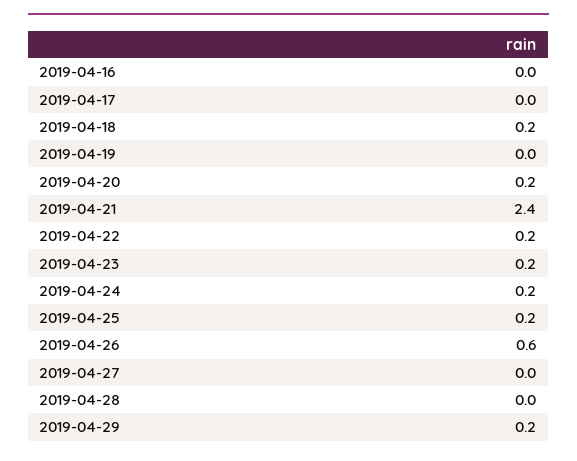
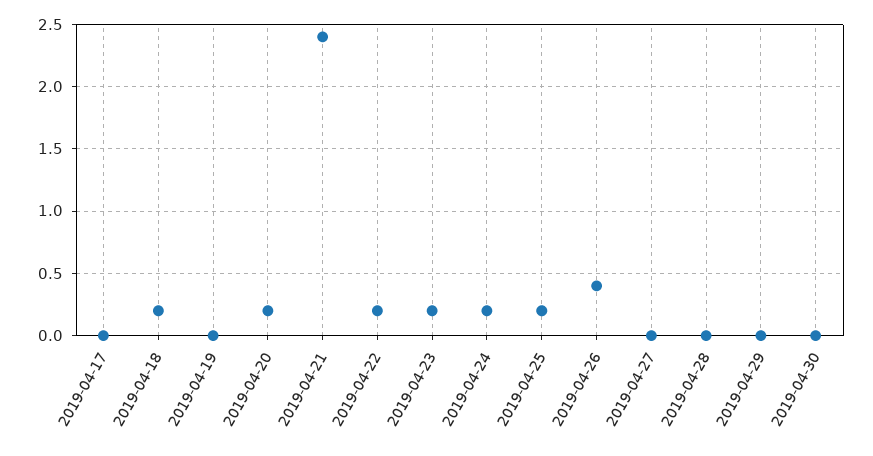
2019-04-16: 0 -> none
2019-04-26: 0.6 -> 0.4
2019-04-29: 0.2 -> 0
2019-04-30: none -> 0

